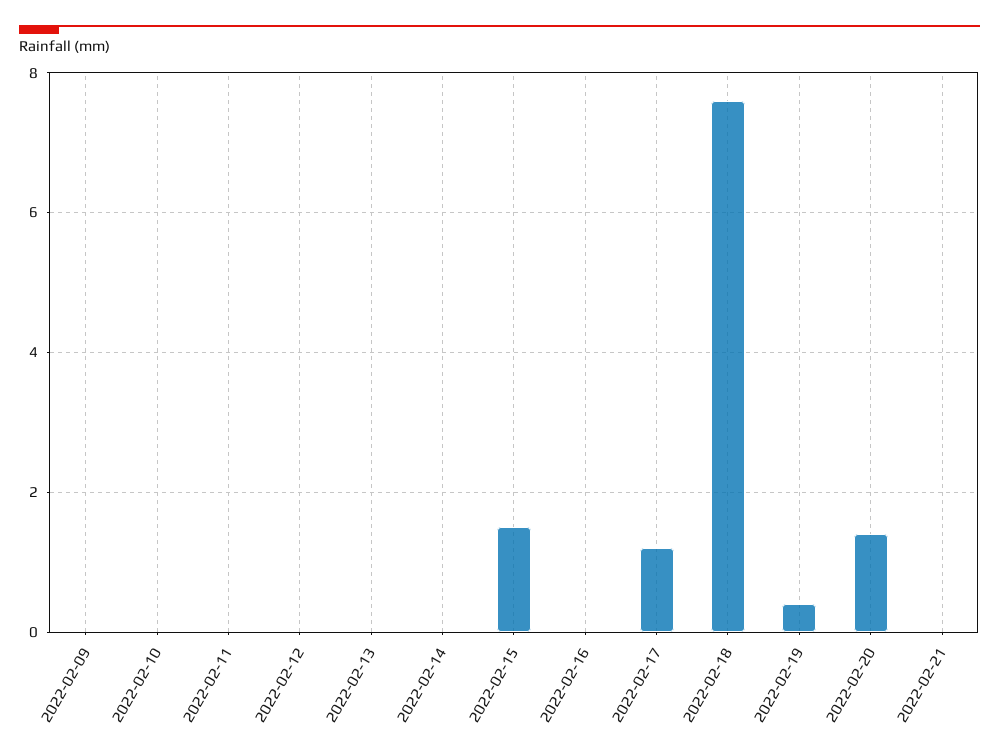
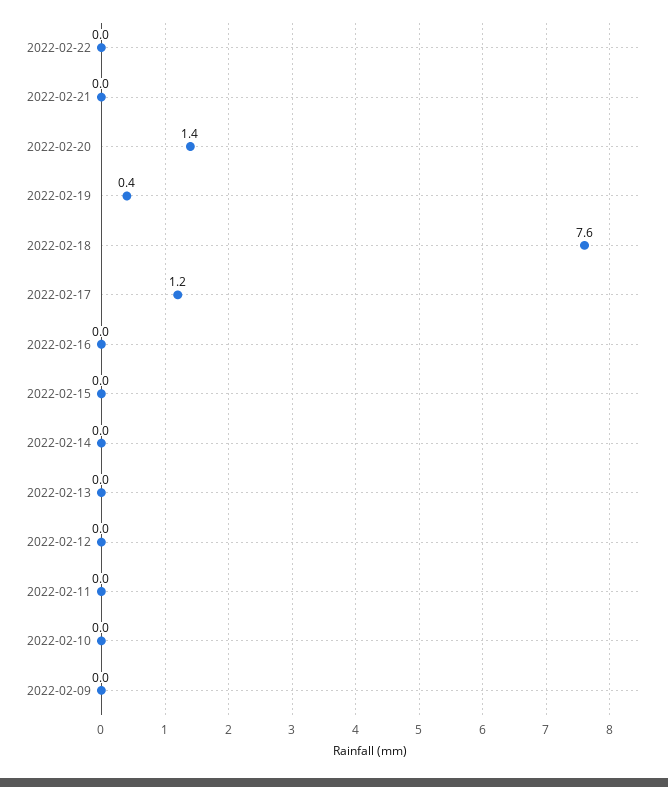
2022-02-15: 1.5 -> 0
2022-02-22: none -> 0

